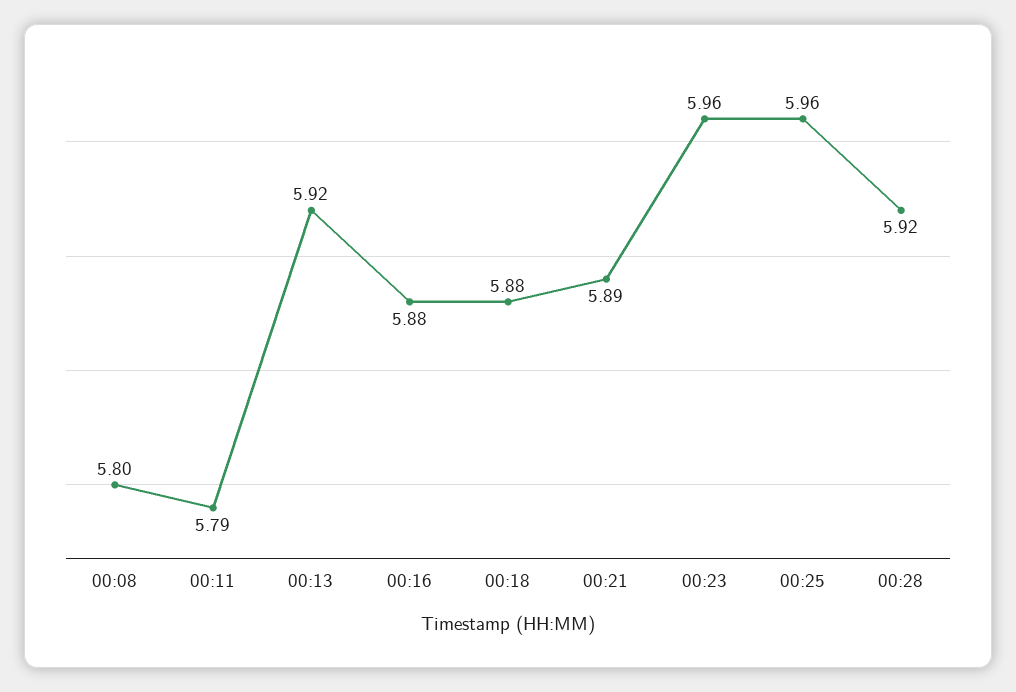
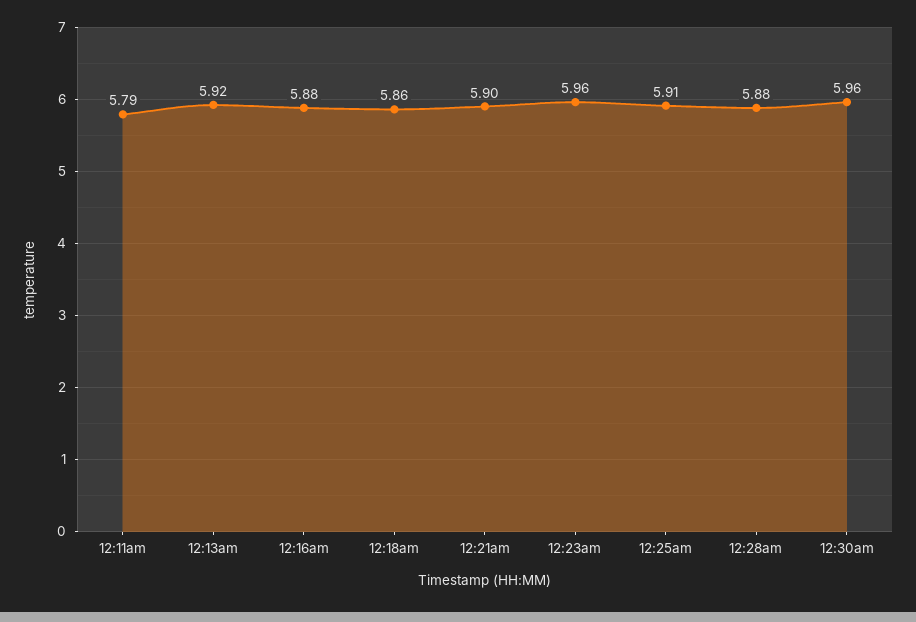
00:08: 5.8 -> none
00:18: 5.88 -> 5.86
00:21: 5.89 -> 5.9
00:25: 5.96 -> 5.91
00:28: 5.92 -> 5.88
12:30am: none -> 5.96

